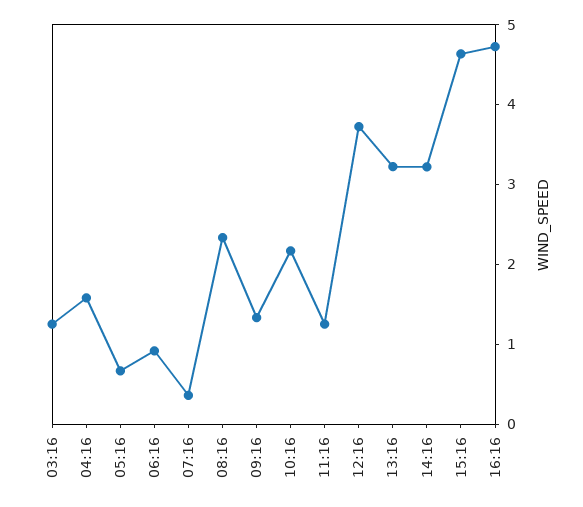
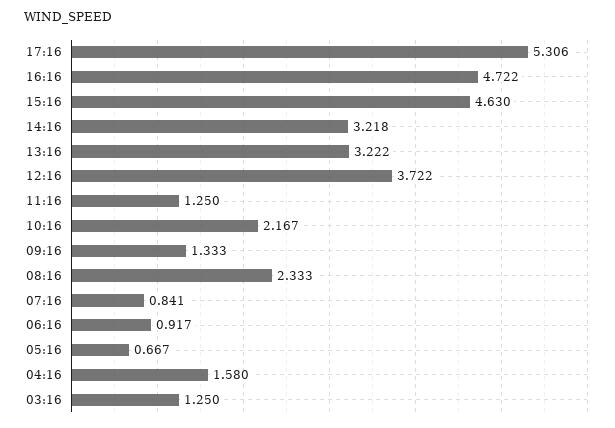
07:16: 0.4 -> 0.841
17:16: none -> 5.306

